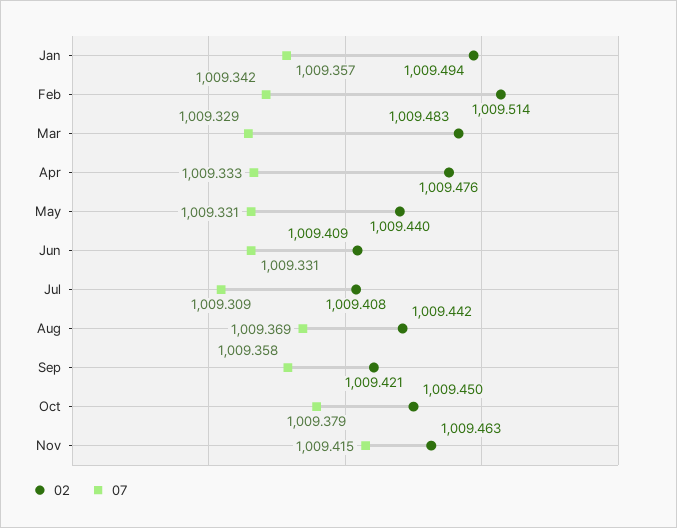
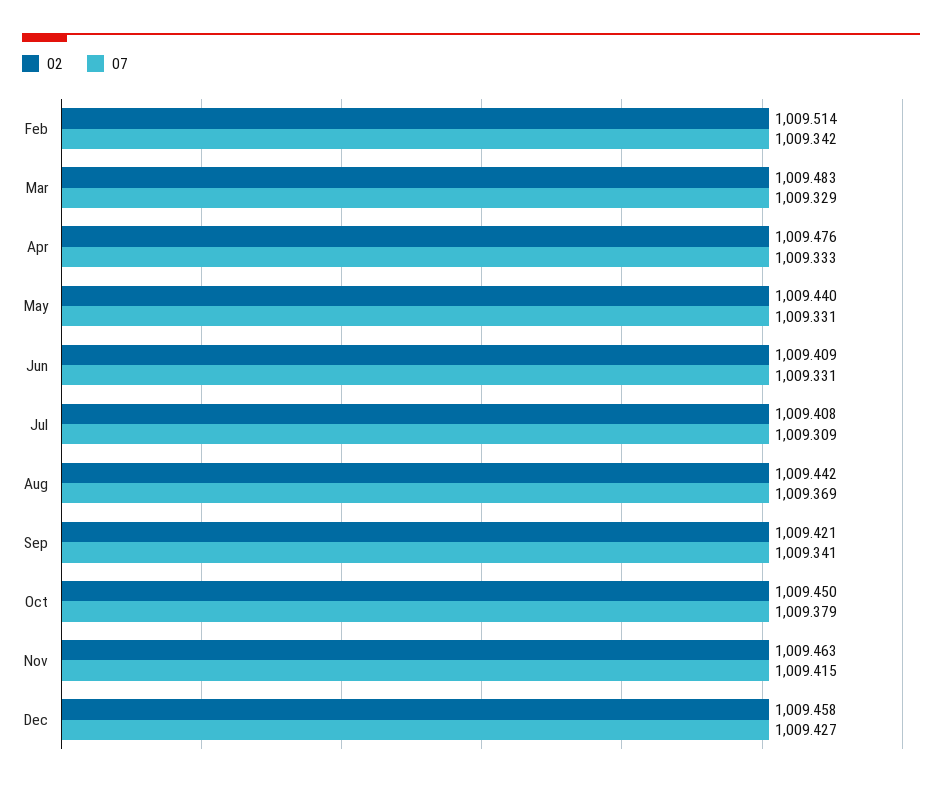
02, Jan: 1009.494 -> none
07, Jan: 1009.357 -> none
07, Sep: 1009.358 -> 1009.341
02, Dec: none -> 1009.458
07, Dec: none -> 1009.427

